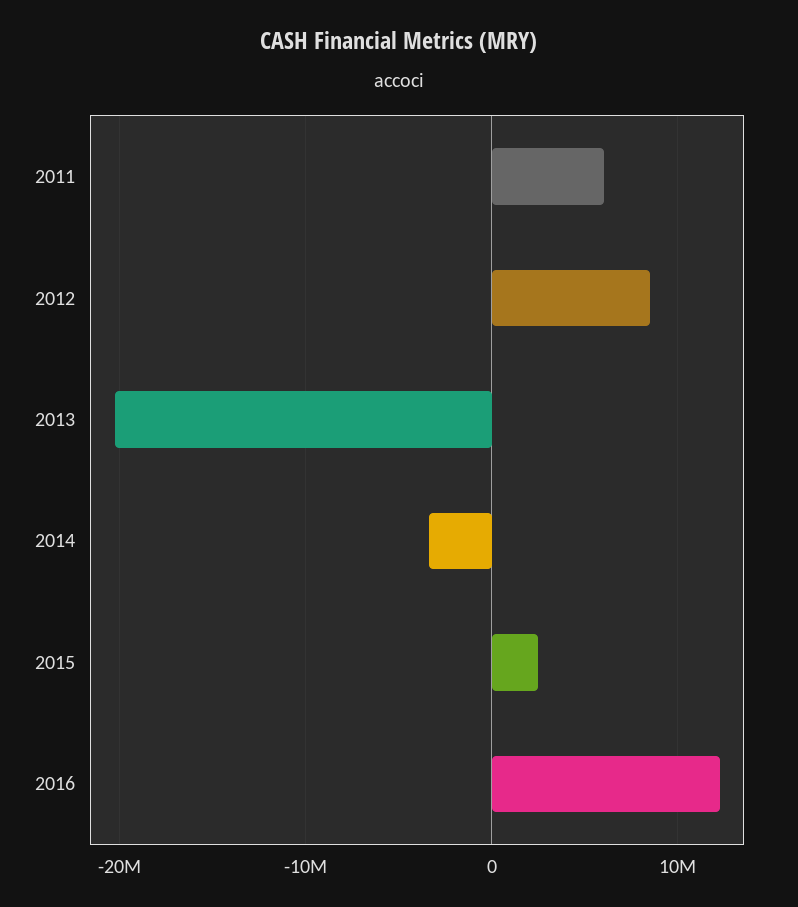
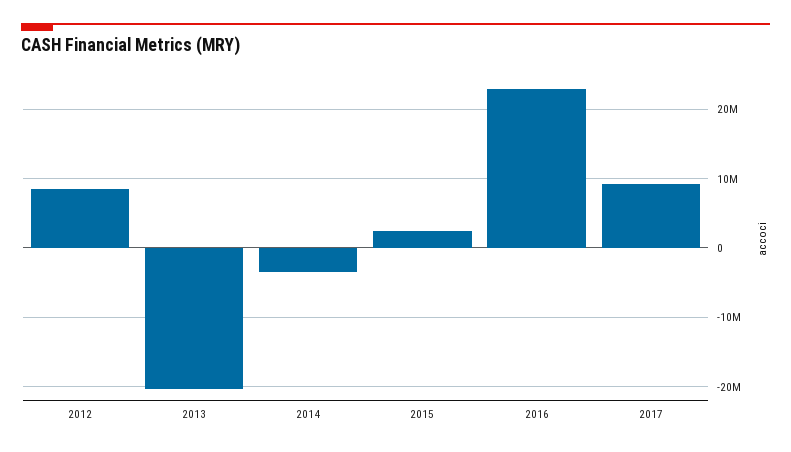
2011: 6000000 -> none
2016: 12000000 -> 23000000
2017: none -> 9000000

